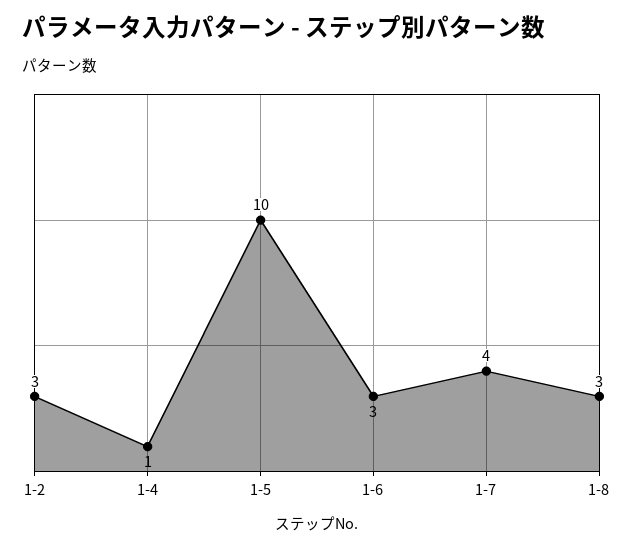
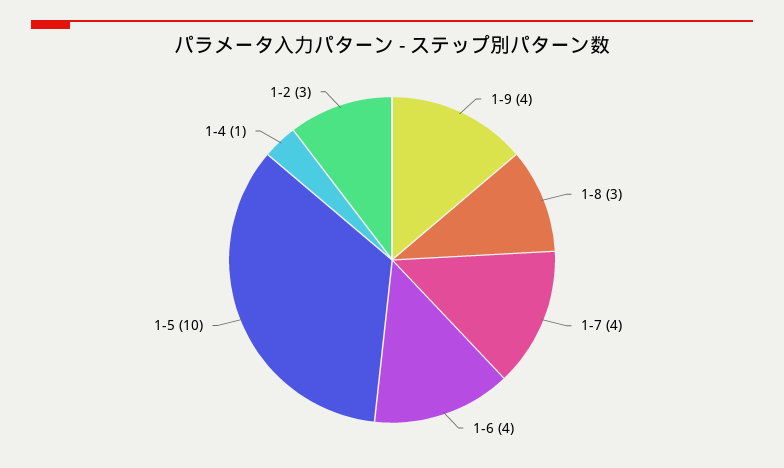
1-6: 3 -> 4
1-9: none -> 4

